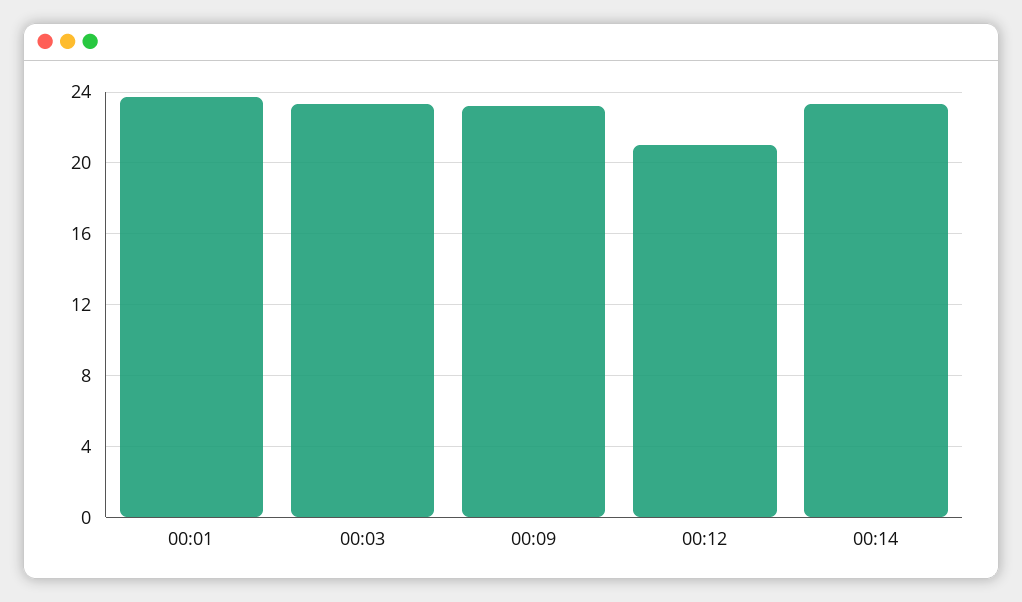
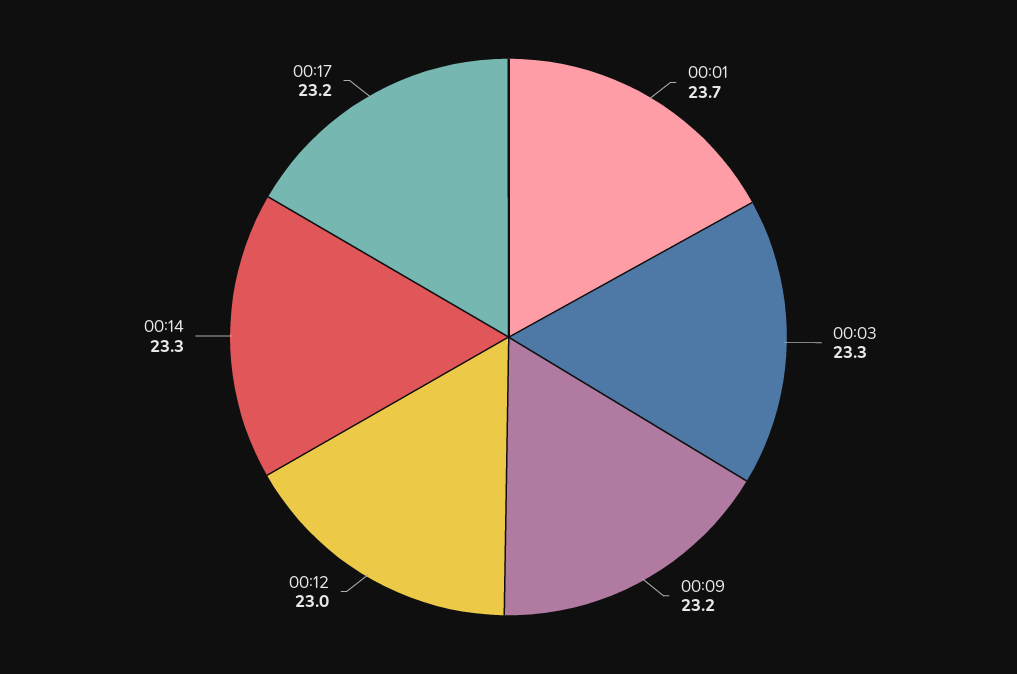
00:12: 21 -> 23
00:17: none -> 23.2

